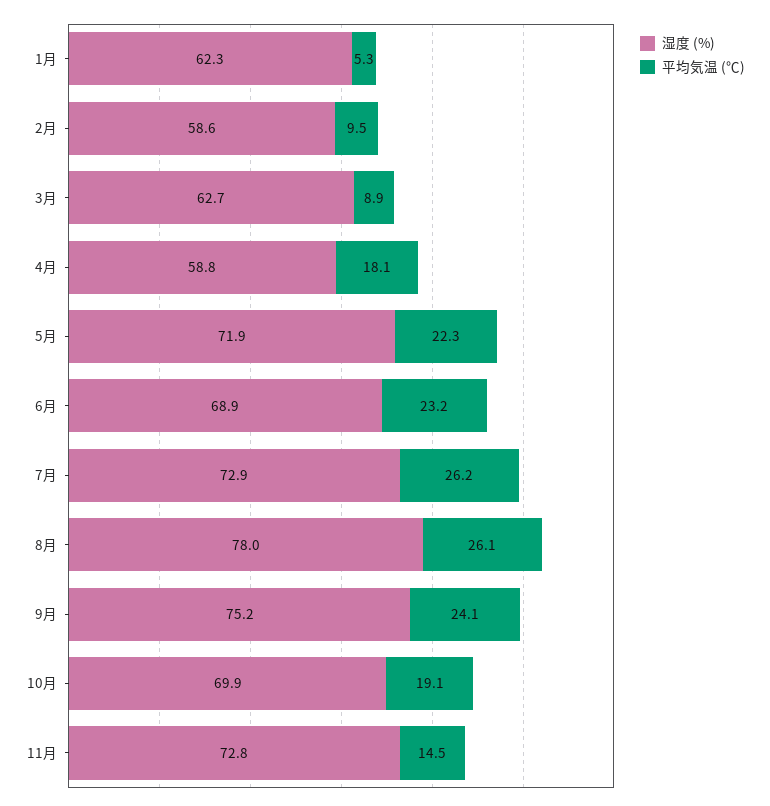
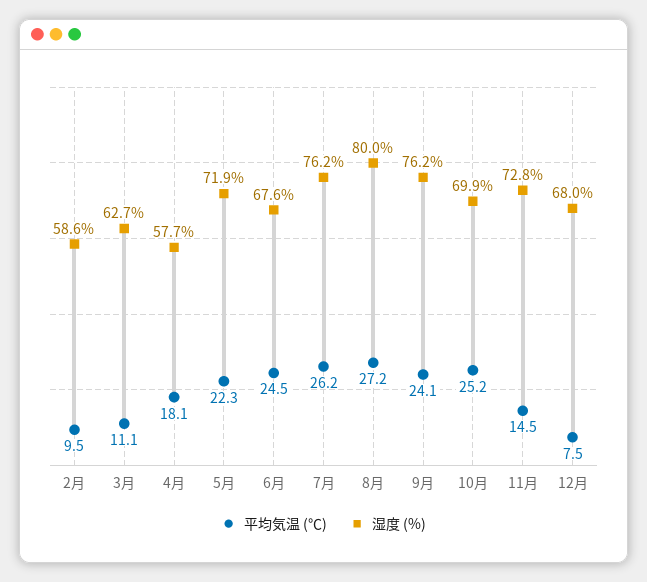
湿度 (%), 1月: 62.3 -> none
平均気温 (℃), 1月: 5.3 -> none
平均気温 (℃), 3月: 8.9 -> 11.1
湿度 (%), 4月: 58.8 -> 57.7
湿度 (%), 6月: 68.9 -> 67.6
平均気温 (℃), 6月: 23.2 -> 24.5
湿度 (%), 7月: 72.9 -> 76.2
湿度 (%), 8月: 78 -> 80
平均気温 (℃), 8月: 26.1 -> 27.2
湿度 (%), 9月: 75.2 -> 76.2
平均気温 (℃), 10月: 19.1 -> 25.2
平均気温 (℃), 12月: none -> 7.5
湿度 (%), 12月: none -> 68

